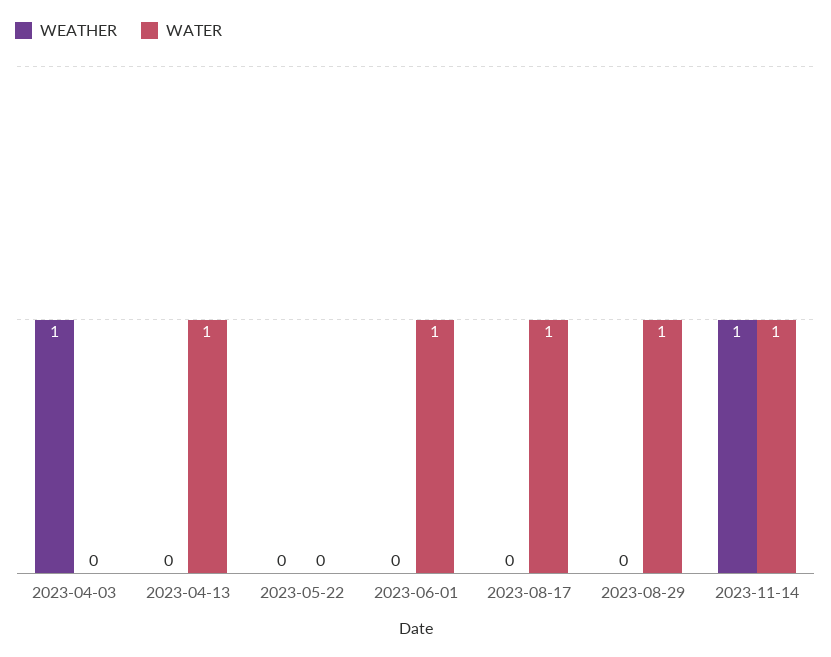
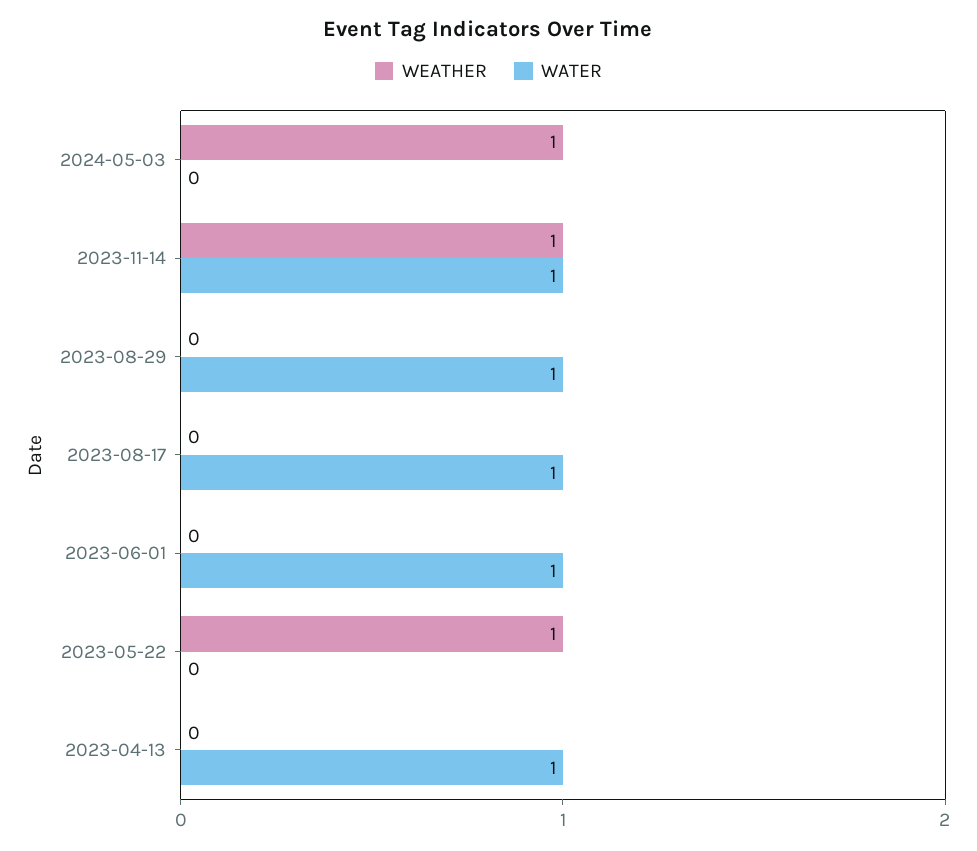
WEATHER, 2023-04-03: 1 -> none
WATER, 2023-04-03: 0 -> none
WEATHER, 2023-05-22: 0 -> 1
WEATHER, 2024-05-03: none -> 1
WATER, 2024-05-03: none -> 0

